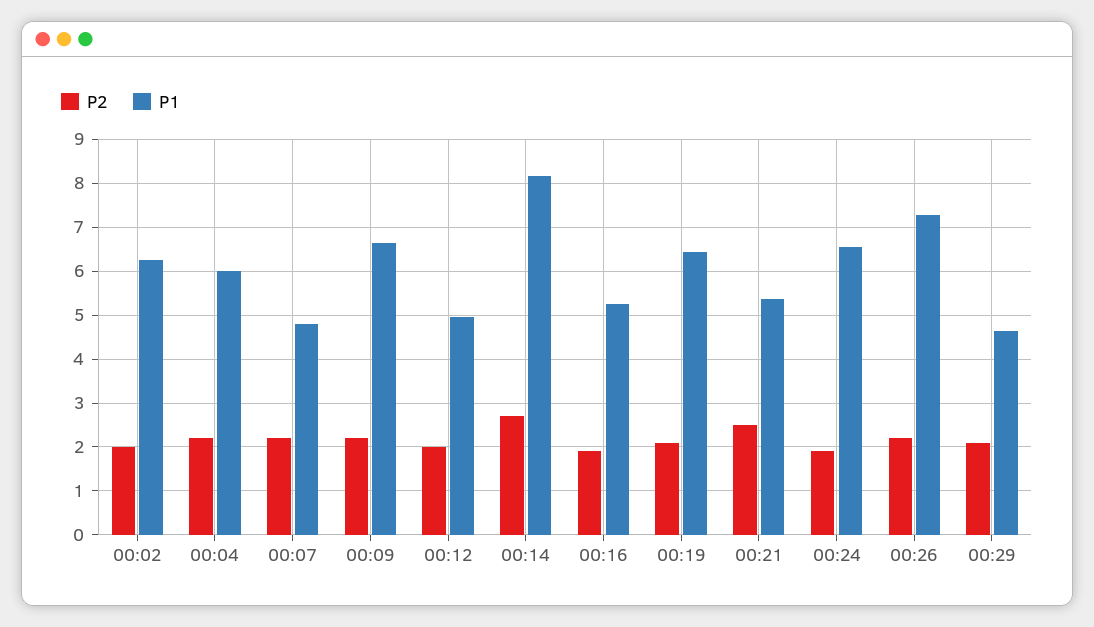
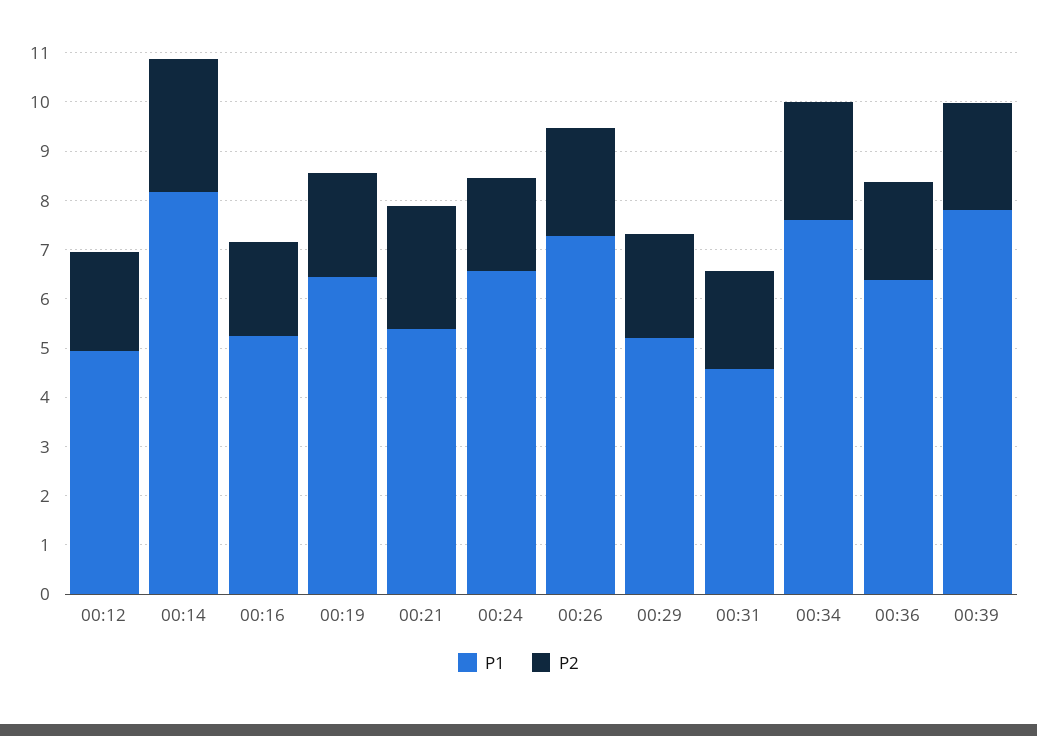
P2, 00:02: 2 -> none
P1, 00:02: 6.2 -> none
P2, 00:04: 2.2 -> none
P1, 00:04: 6 -> none
P2, 00:07: 2.2 -> none
P1, 00:07: 4.8 -> none
P2, 00:09: 2.2 -> none
P1, 00:09: 6.6 -> none
P1, 00:29: 4.6 -> 5.2
P1, 00:31: none -> 4.6
P2, 00:31: none -> 2
P1, 00:34: none -> 7.6
P2, 00:34: none -> 2.4
P1, 00:36: none -> 6.4
P2, 00:36: none -> 2
P1, 00:39: none -> 7.8
P2, 00:39: none -> 2.2

